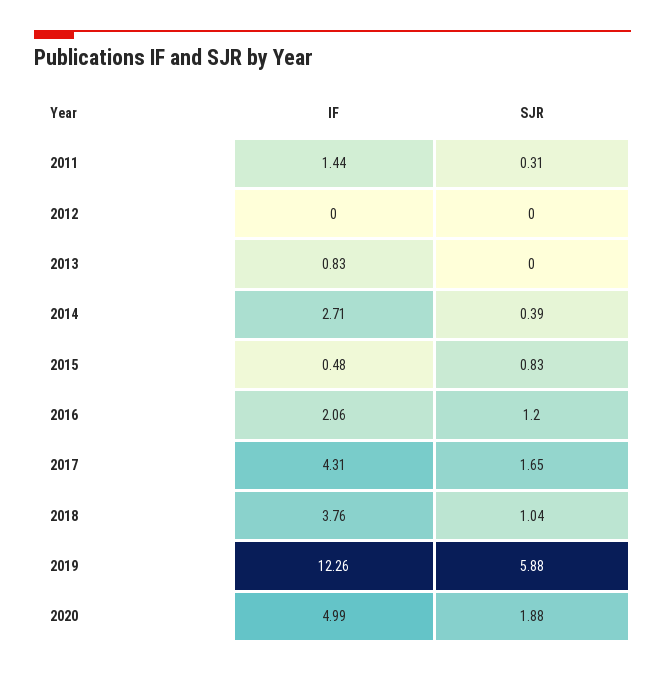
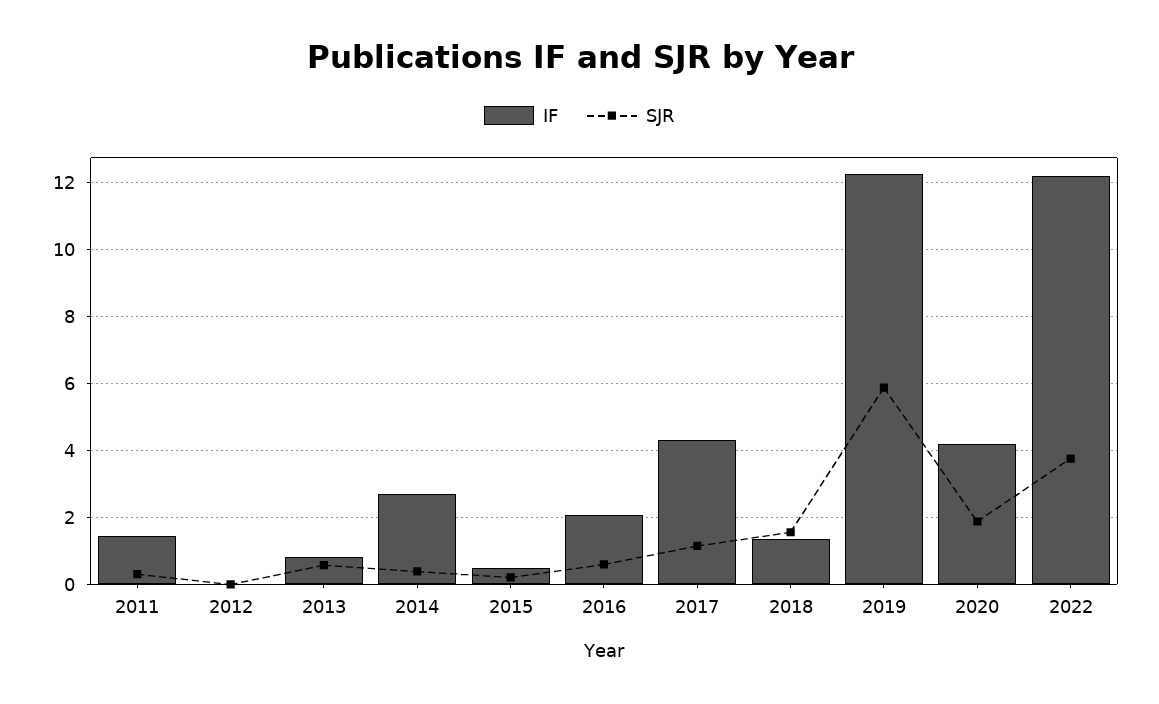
SJR, 2013: 0 -> 0.6
SJR, 2015: 0.83 -> 0.2
SJR, 2016: 1.2 -> 0.6
SJR, 2017: 1.65 -> 1.2
IF, 2018: 3.76 -> 1.4
SJR, 2018: 1.04 -> 1.6
IF, 2020: 4.99 -> 4.2
IF, 2022: none -> 12.2
SJR, 2022: none -> 3.8

